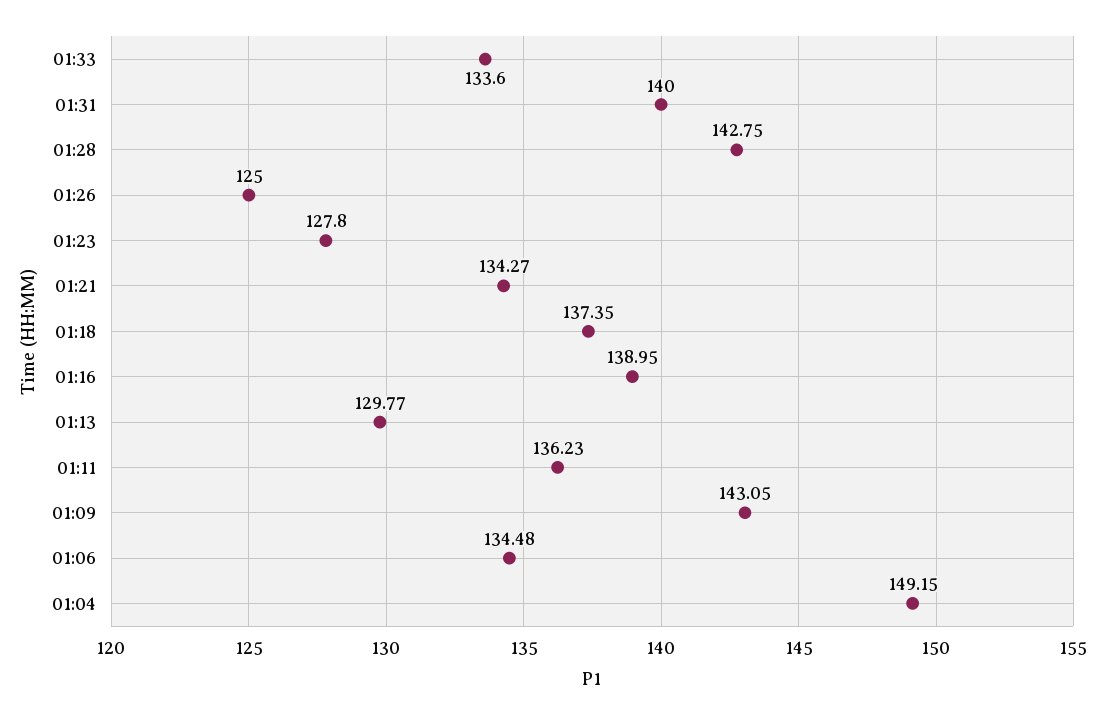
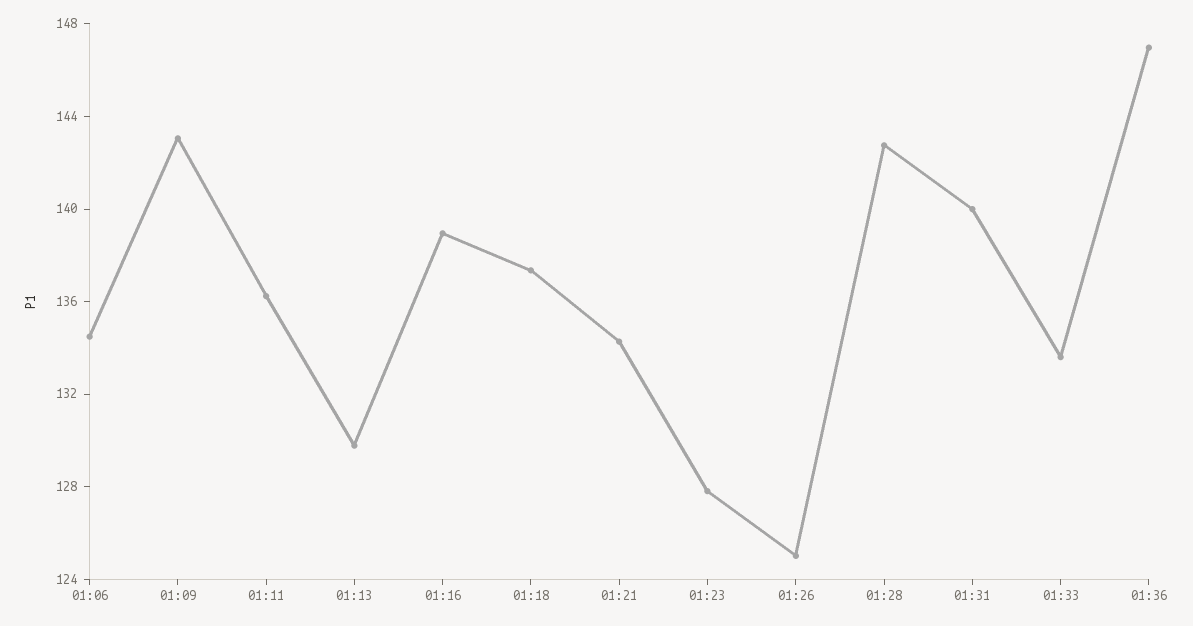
01:04: 149.15 -> none
01:36: none -> 147

